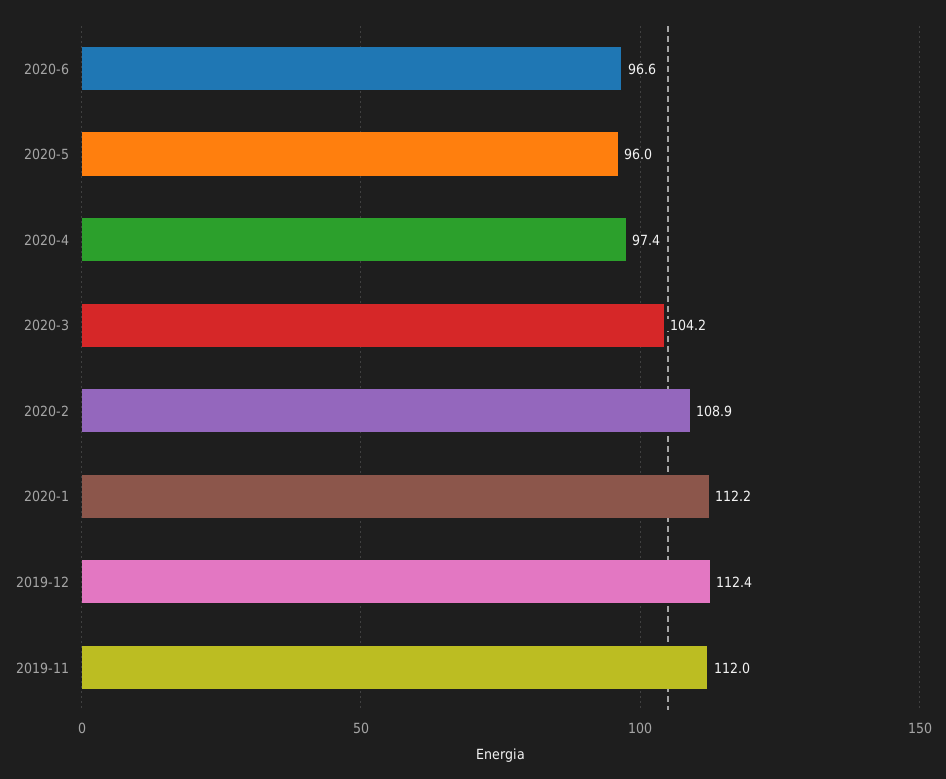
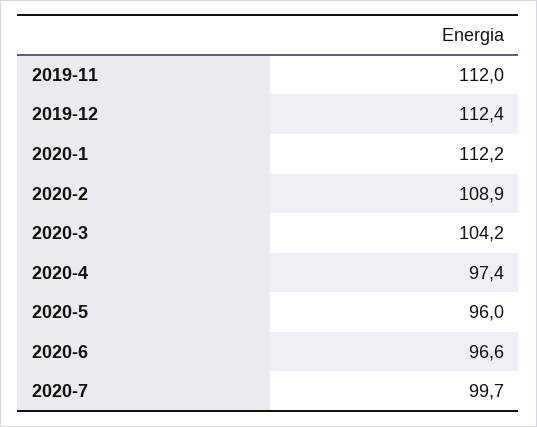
2020-7: none -> 99.7

